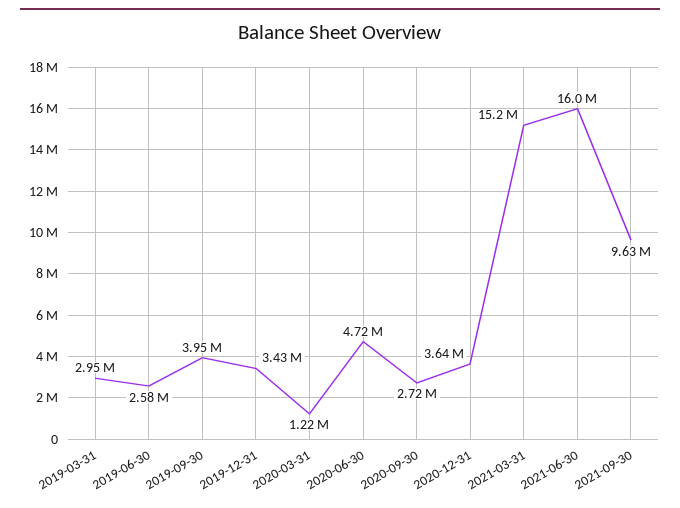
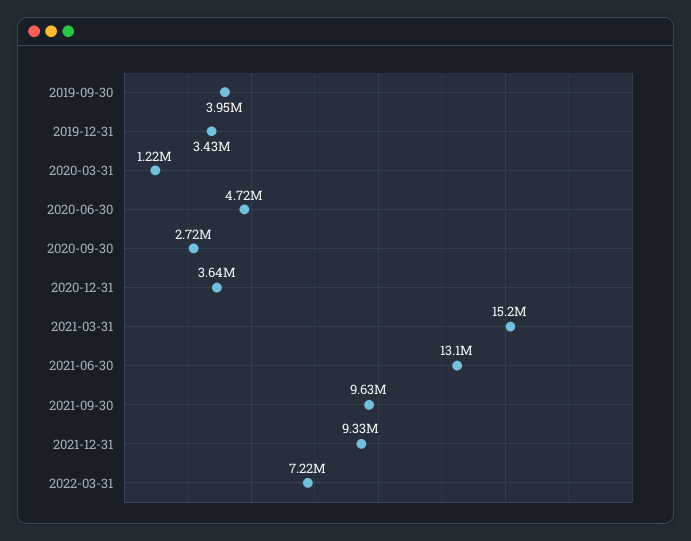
2019-03-31: 2950000 -> none
2019-06-30: 2580000 -> none
2021-06-30: 16000000 -> 13100000
2021-12-31: none -> 9330000
2022-03-31: none -> 7220000

